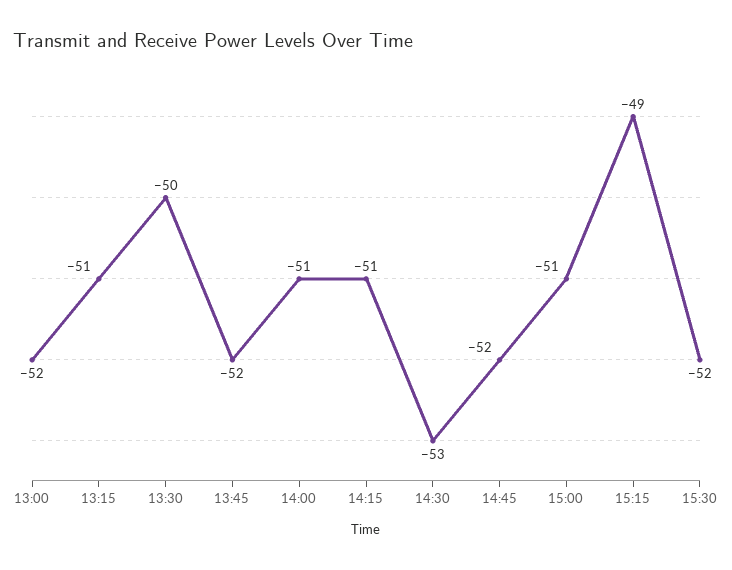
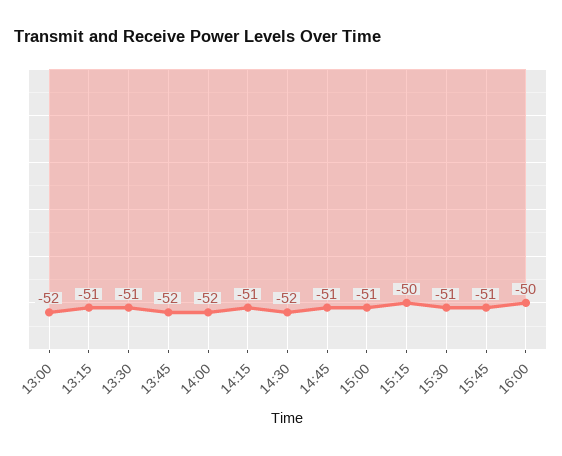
13:30: -50 -> -51
14:00: -51 -> -52
14:30: -53 -> -52
14:45: -52 -> -51
15:15: -49 -> -50
15:30: -52 -> -51
15:45: none -> -51
16:00: none -> -50

